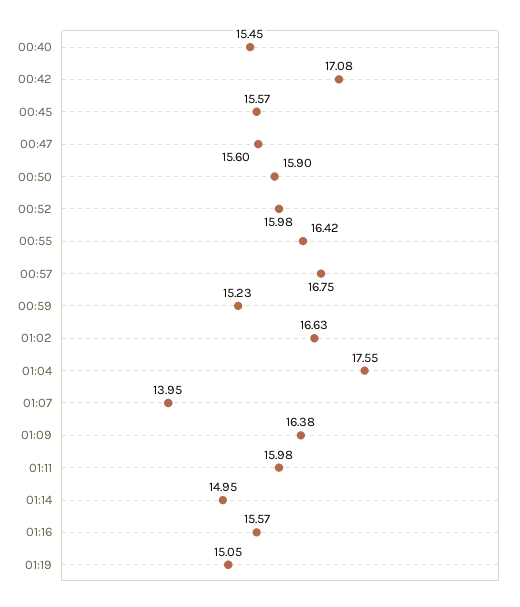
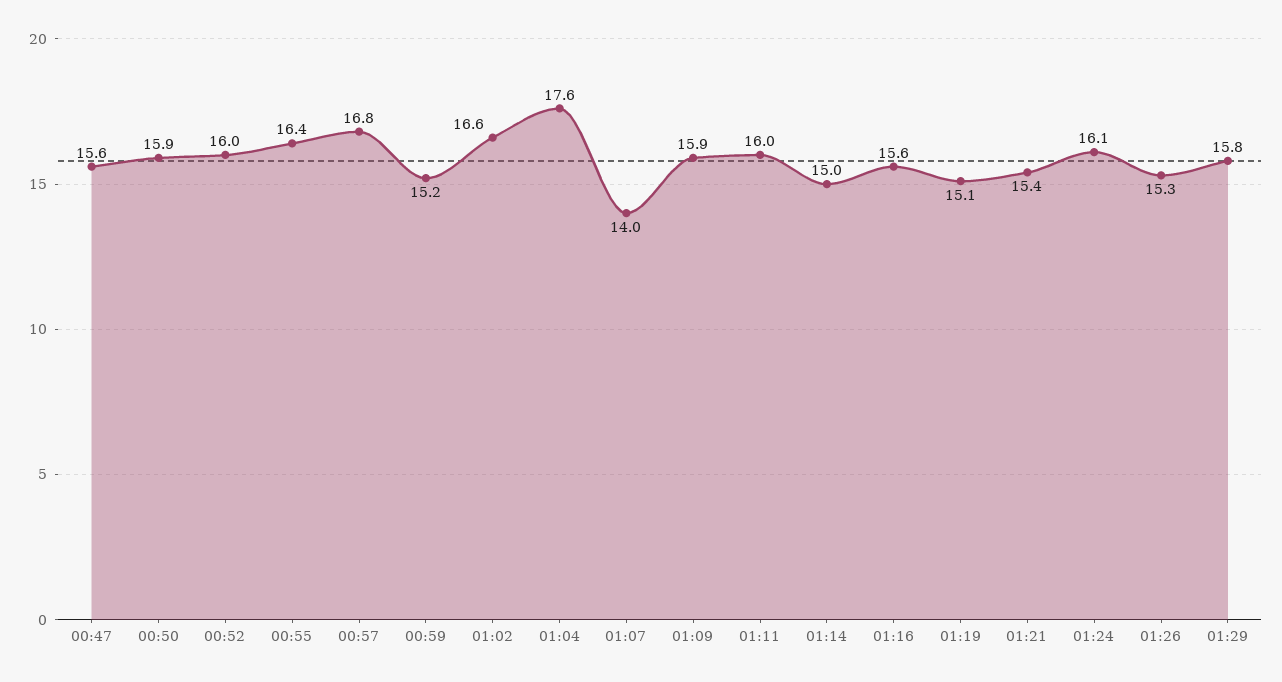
00:40: 15.45 -> none
00:42: 17.08 -> none
00:45: 15.57 -> none
01:09: 16.38 -> 15.9
01:21: none -> 15.4
01:24: none -> 16.1
01:26: none -> 15.3
01:29: none -> 15.8

